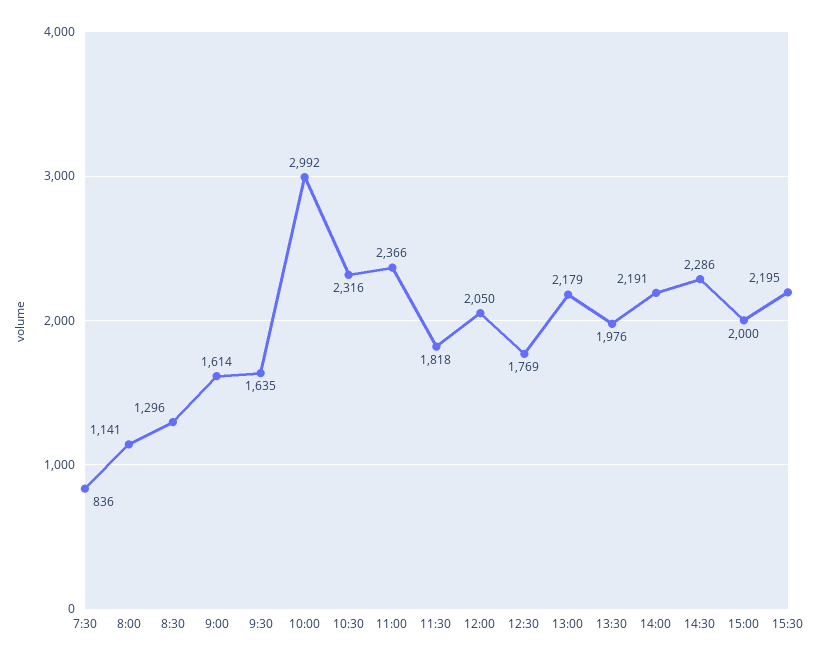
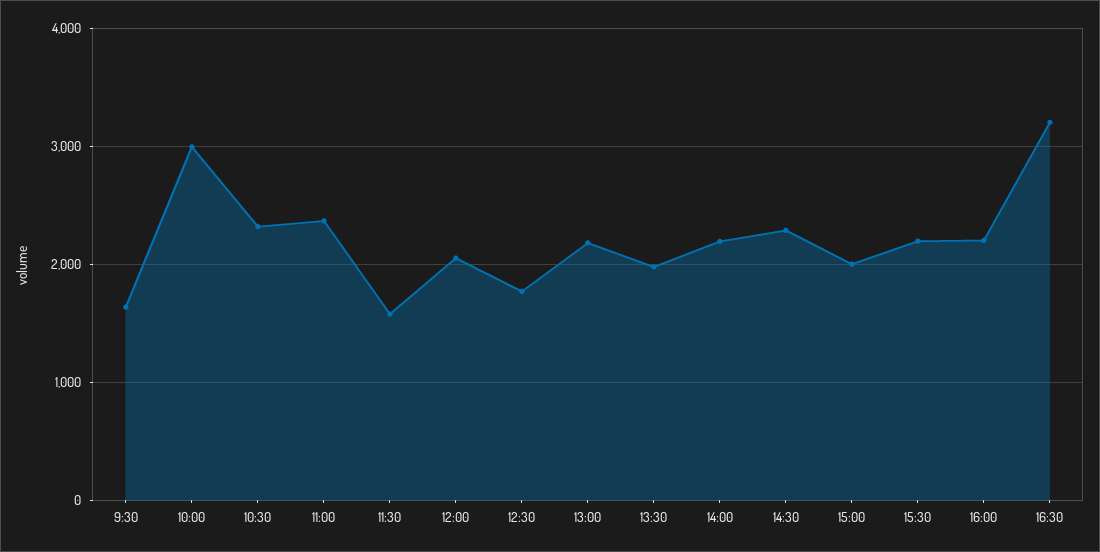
7:30: 836 -> none
8:00: 1141 -> none
8:30: 1296 -> none
9:00: 1614 -> none
11:30: 1818 -> 1600
16:00: none -> 2200
16:30: none -> 3200

